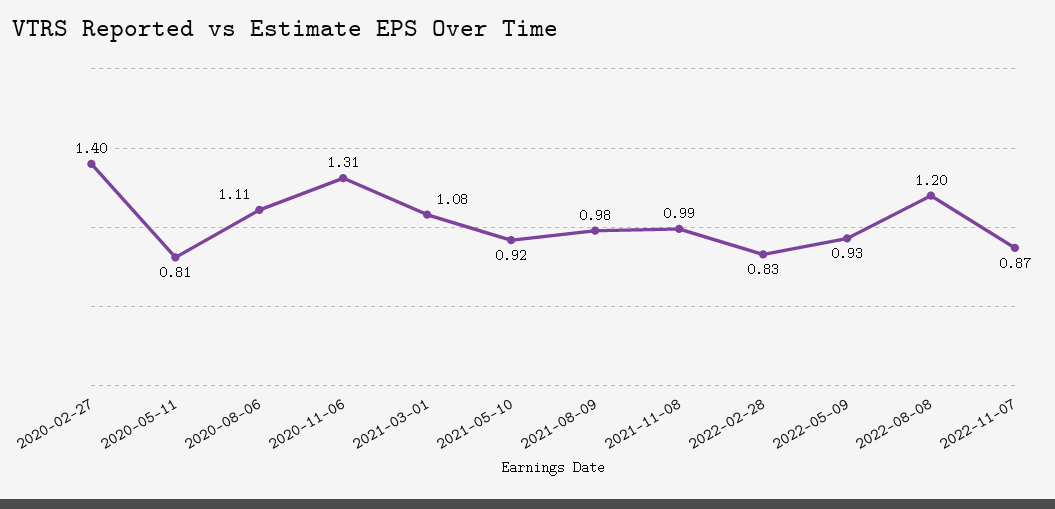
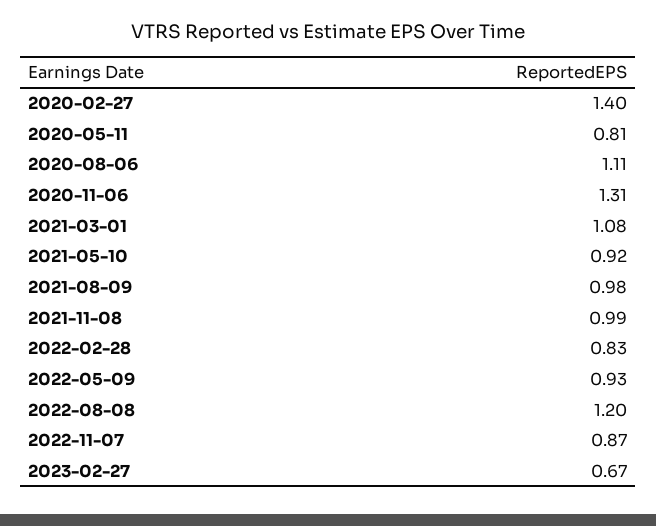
2023-02-27: none -> 0.67

